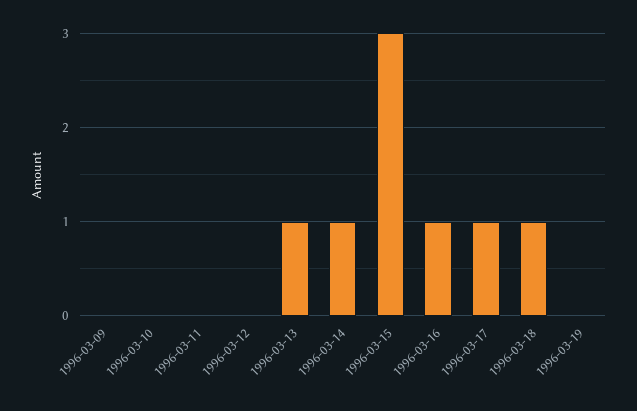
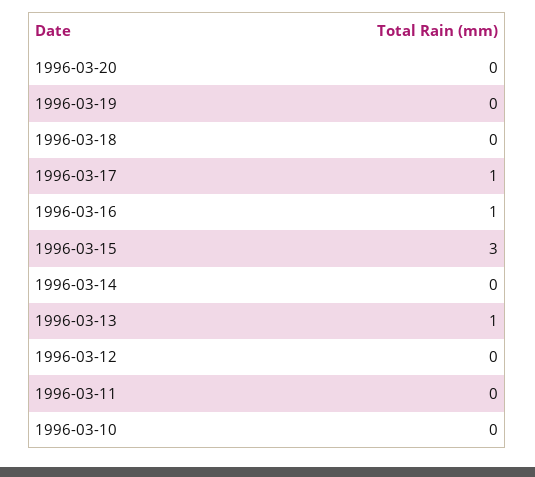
1996-03-09: 0 -> none
1996-03-14: 1 -> 0
1996-03-18: 1 -> 0
1996-03-20: none -> 0

